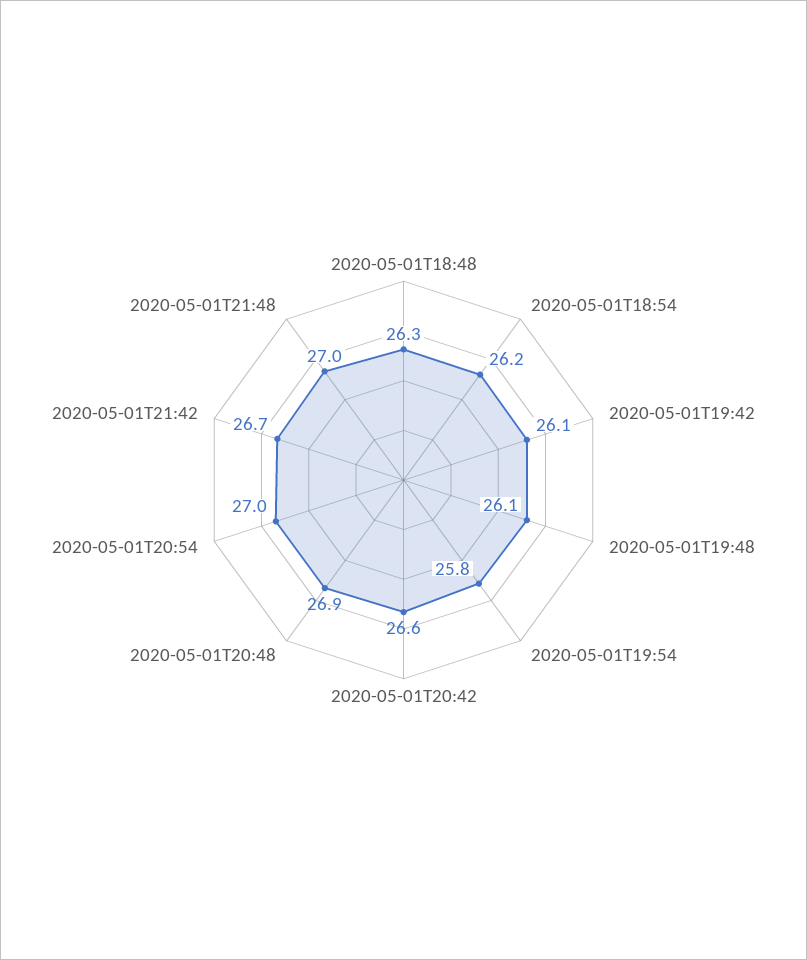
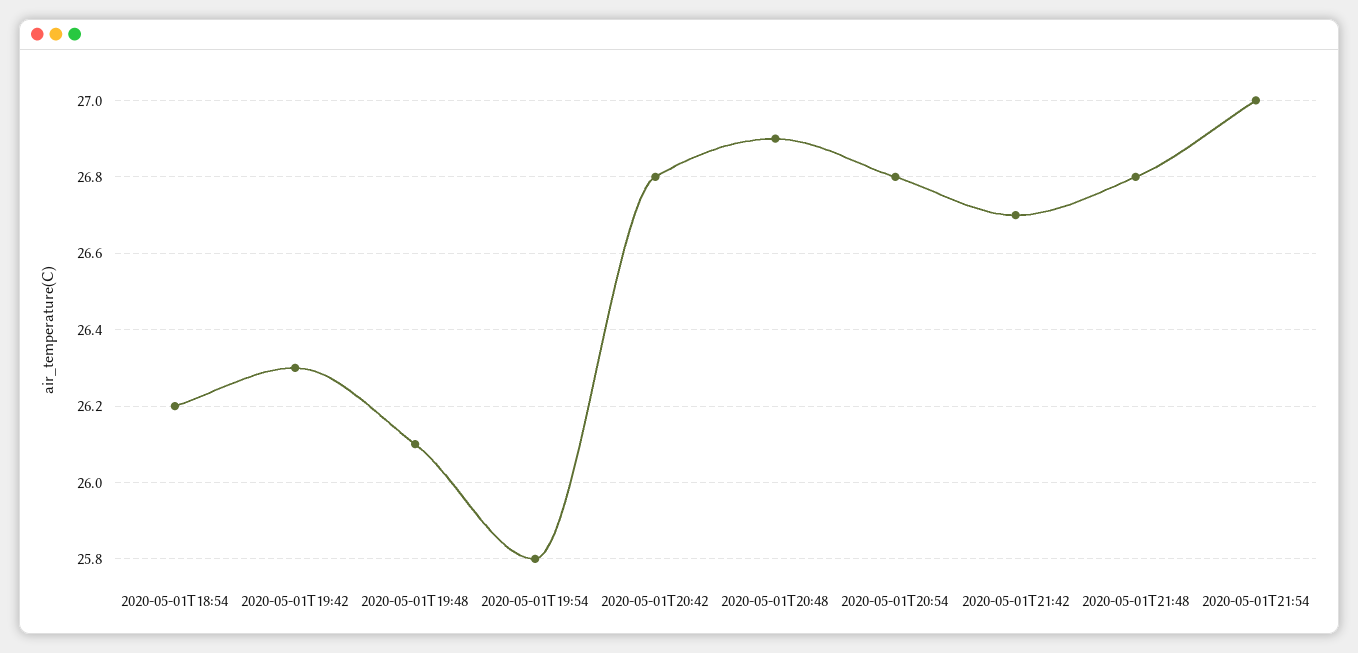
2020-05-01T18:48: 26.3 -> none
2020-05-01T19:42: 26.1 -> 26.3
2020-05-01T20:42: 26.6 -> 26.8
2020-05-01T20:54: 27 -> 26.8
2020-05-01T21:48: 27 -> 26.8
2020-05-01T21:54: none -> 27

